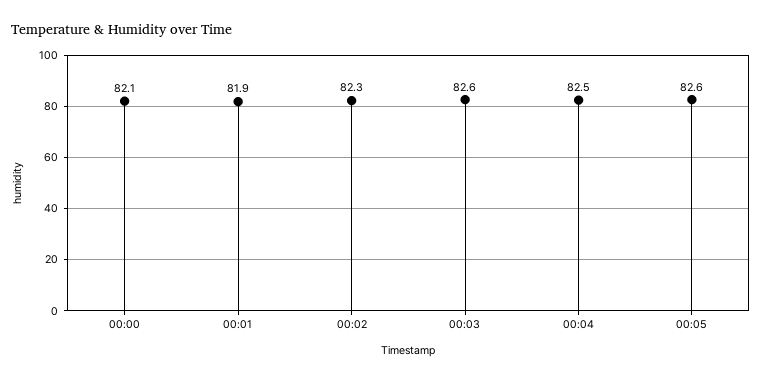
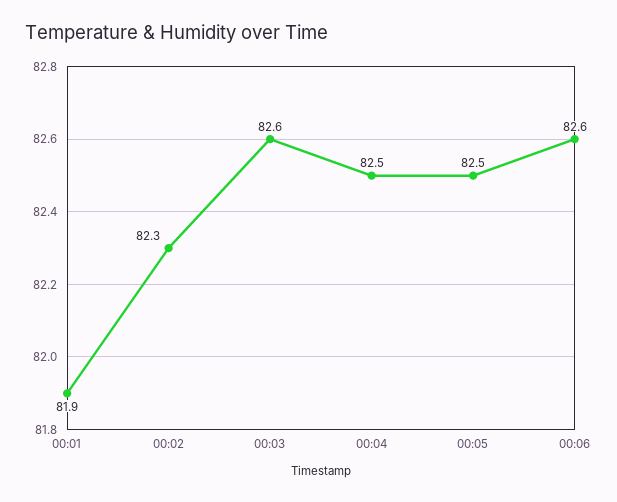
00:00: 82.1 -> none
00:05: 82.6 -> 82.5
00:06: none -> 82.6

